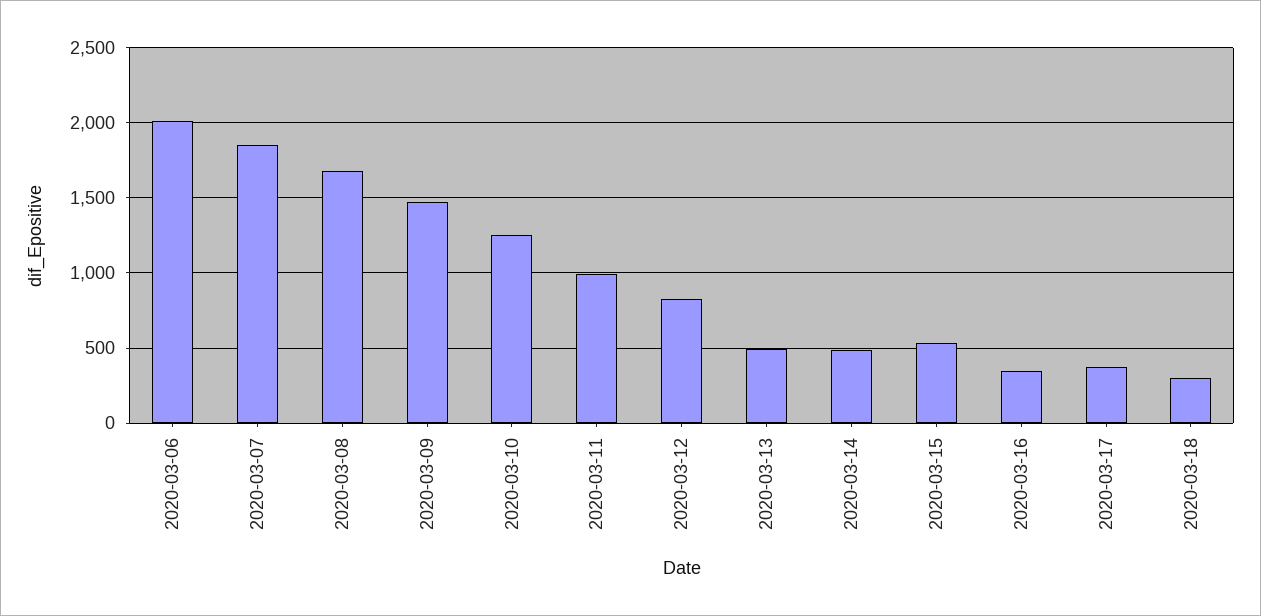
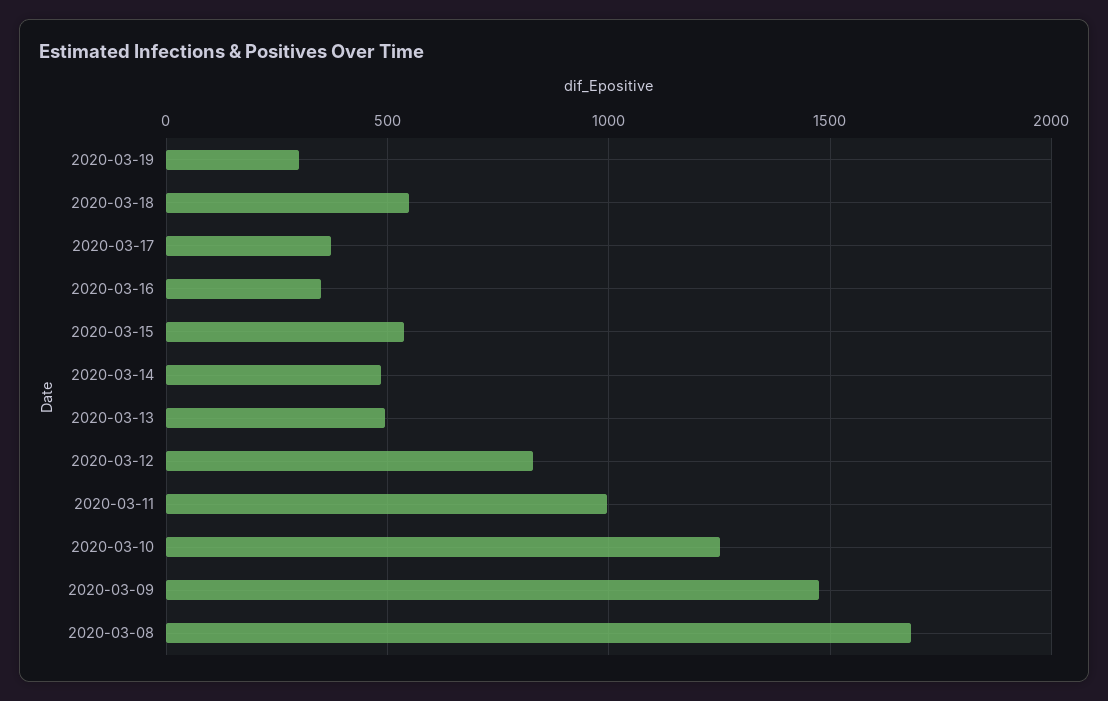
2020-03-06: 2000 -> none
2020-03-07: 1850 -> none
2020-03-18: 300 -> 550
2020-03-19: none -> 300

